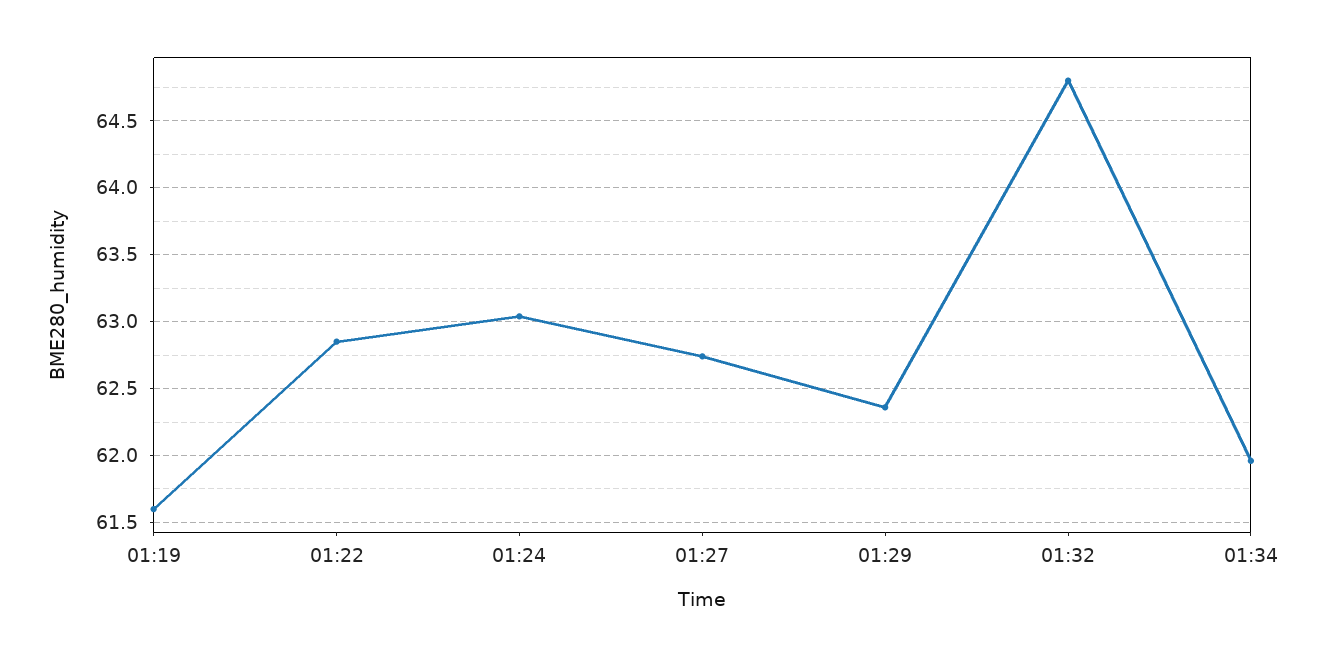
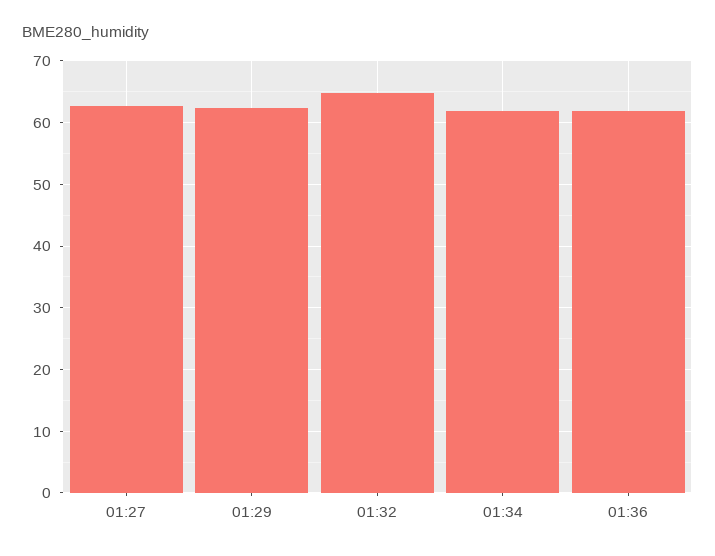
01:19: 61.6 -> none
01:22: 62.85 -> none
01:24: 63.05 -> none
01:36: none -> 62

